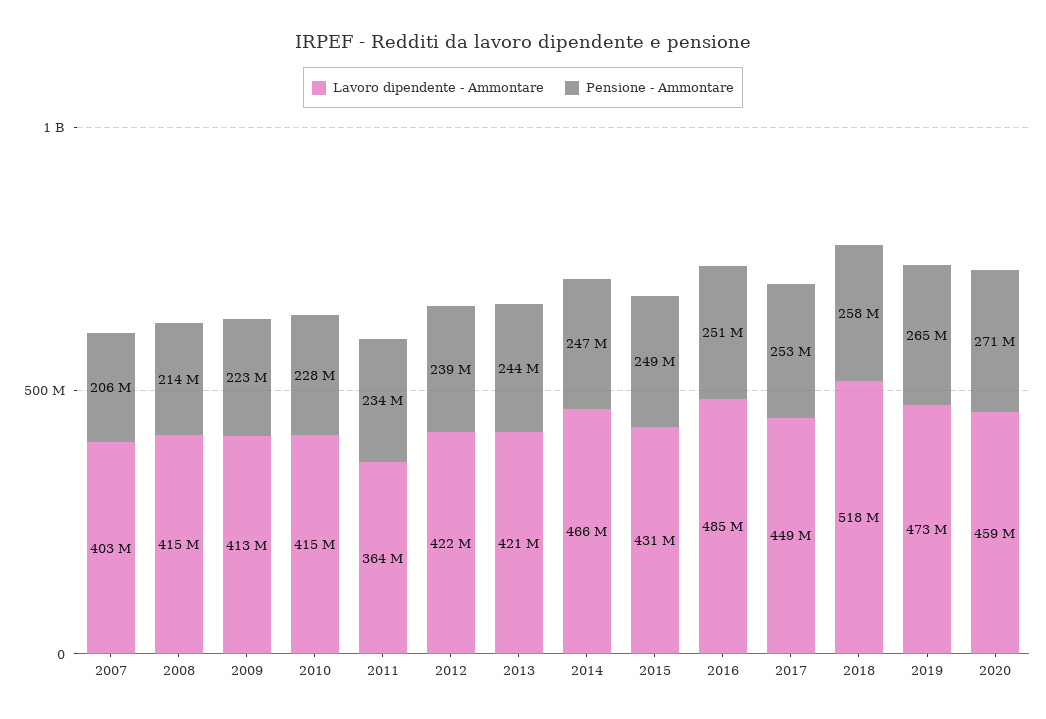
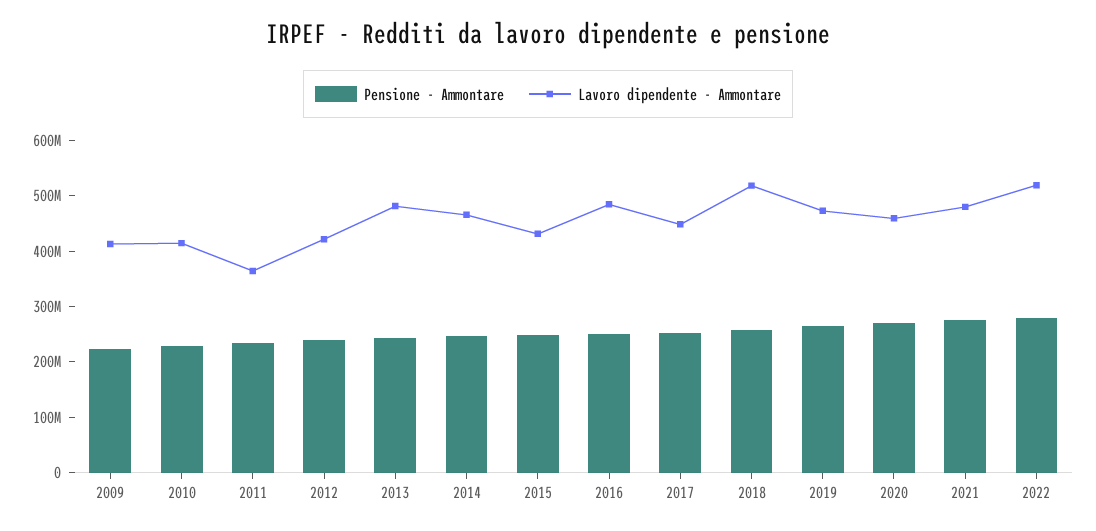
Lavoro dipendente - Ammontare, 2007: 403000000 -> none
Pensione - Ammontare, 2007: 206000000 -> none
Lavoro dipendente - Ammontare, 2008: 415000000 -> none
Pensione - Ammontare, 2008: 214000000 -> none
Lavoro dipendente - Ammontare, 2013: 421000000 -> 480000000
Pensione - Ammontare, 2021: none -> 280000000
Lavoro dipendente - Ammontare, 2021: none -> 480000000
Pensione - Ammontare, 2022: none -> 280000000
Lavoro dipendente - Ammontare, 2022: none -> 520000000

